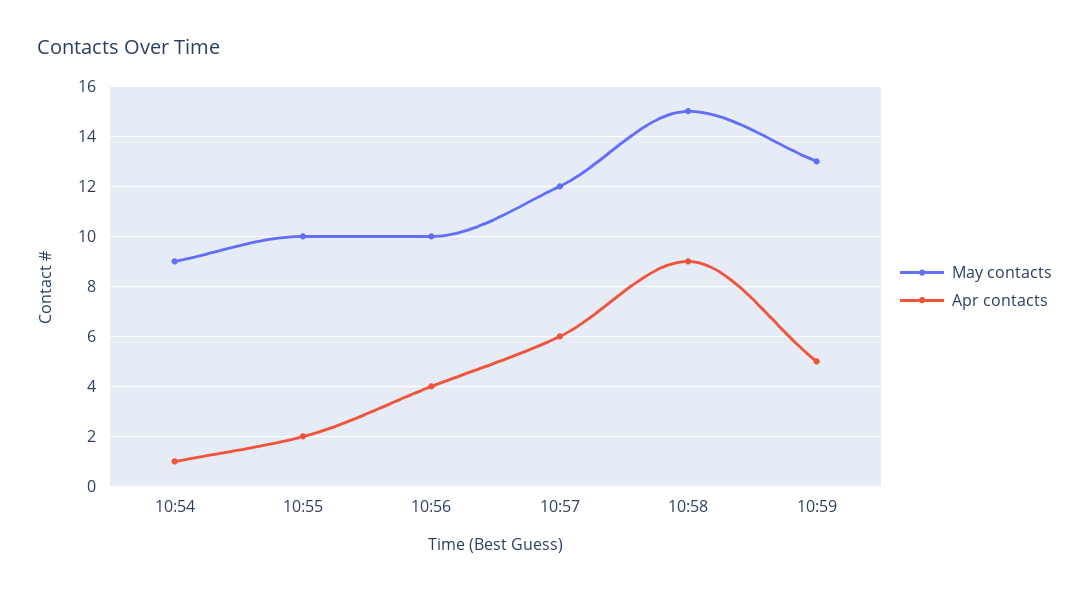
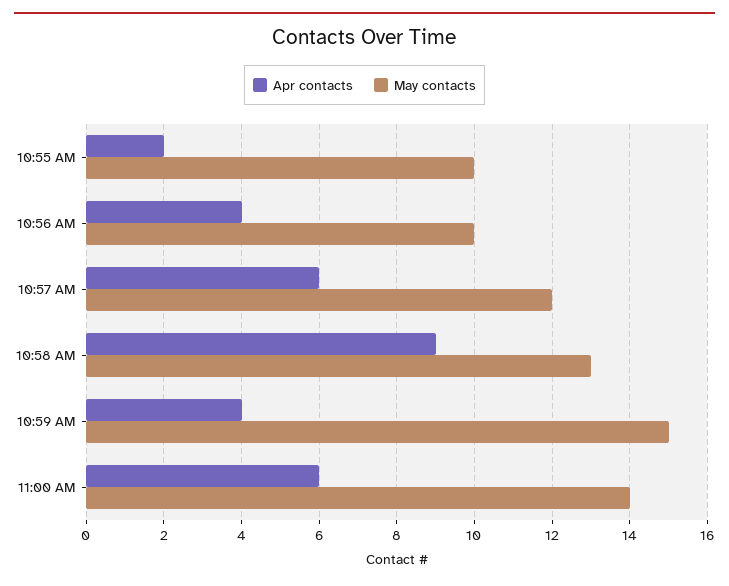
May contacts, 10:54: 9 -> none
Apr contacts, 10:54: 1 -> none
May contacts, 10:58: 15 -> 13
May contacts, 10:59: 13 -> 15
Apr contacts, 10:59: 5 -> 4
Apr contacts, 11:00 AM: none -> 6
May contacts, 11:00 AM: none -> 14

